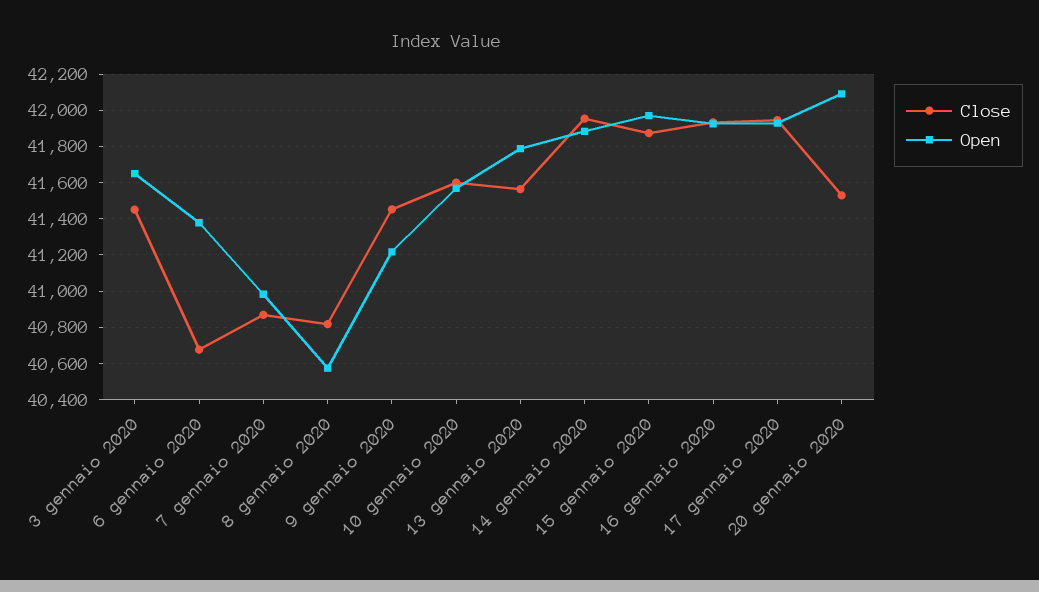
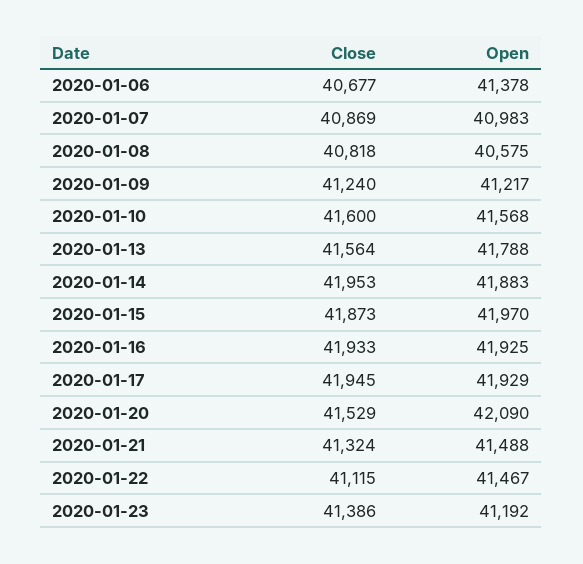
Close, 3 gennaio 2020: 41450 -> none
Open, 3 gennaio 2020: 41650 -> none
Close, 9 gennaio 2020: 41450 -> 41240
Close, 2020-01-21: none -> 41324
Open, 2020-01-21: none -> 41488
Close, 2020-01-22: none -> 41115
Open, 2020-01-22: none -> 41467
Close, 2020-01-23: none -> 41386
Open, 2020-01-23: none -> 41192

